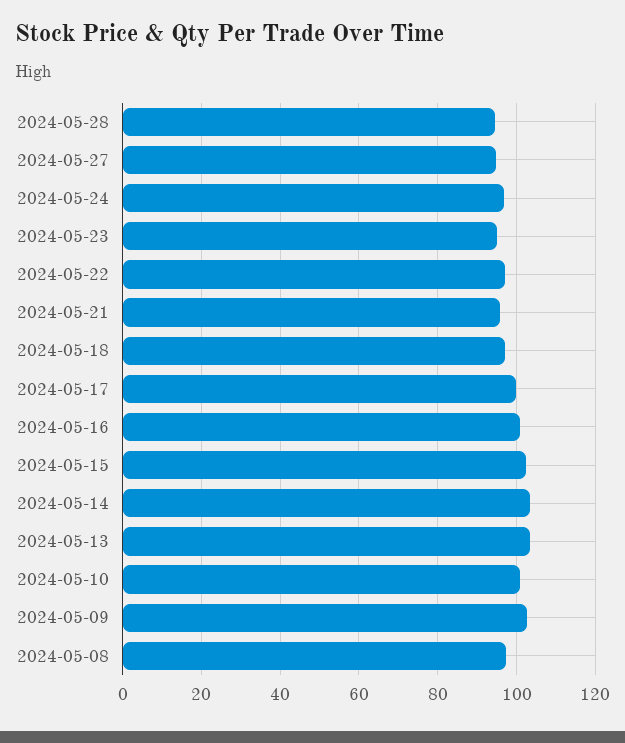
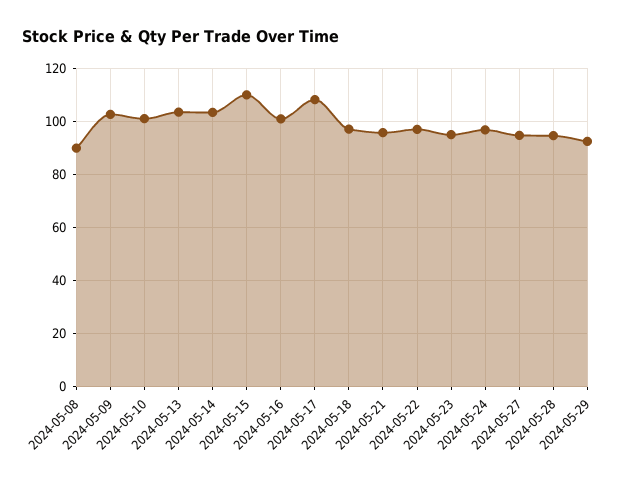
2024-05-17: 100 -> 107.5
2024-05-15: 102 -> 110
2024-05-08: 98 -> 90
2024-05-29: none -> 92.5

